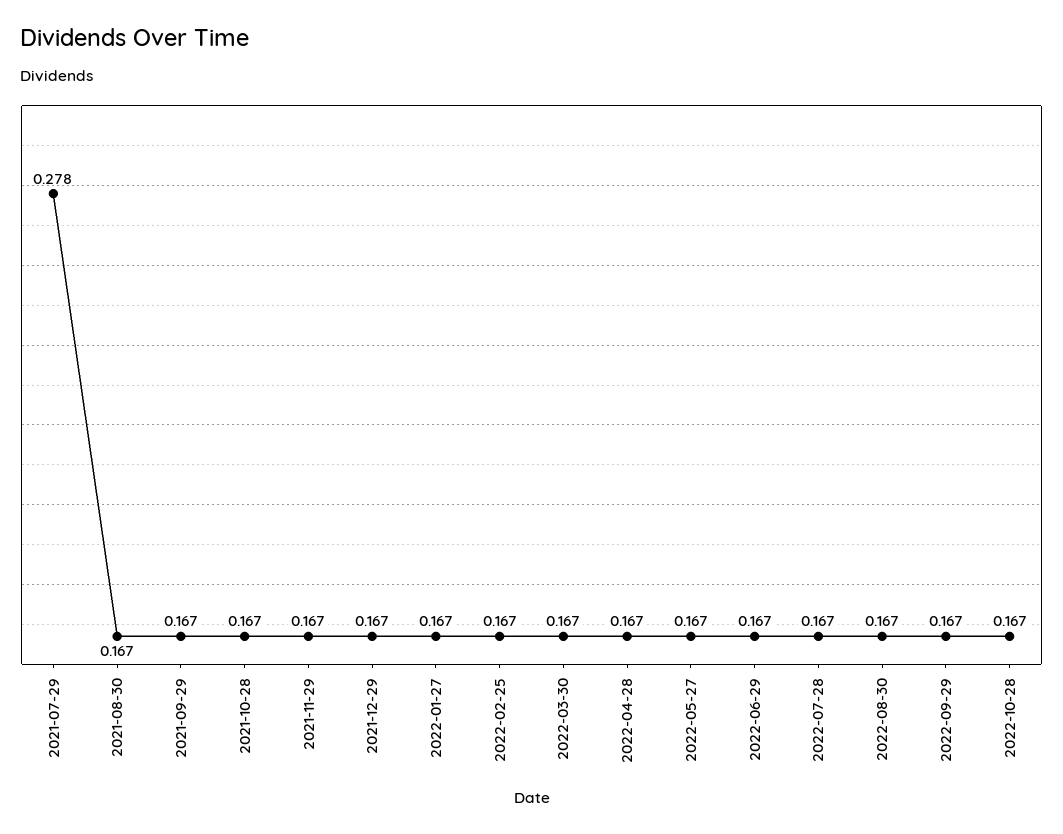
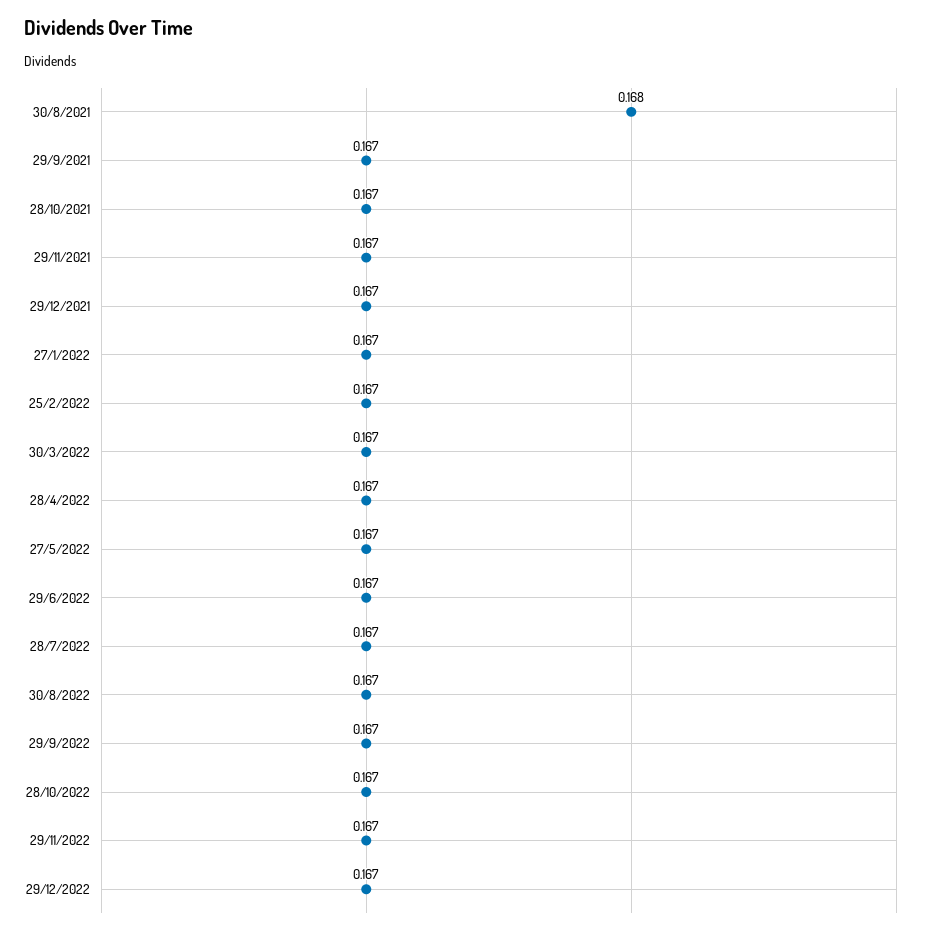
2021-07-29: 0.278 -> none
2021-08-30: 0.167 -> 0.168
29/11/2022: none -> 0.167
29/12/2022: none -> 0.167

